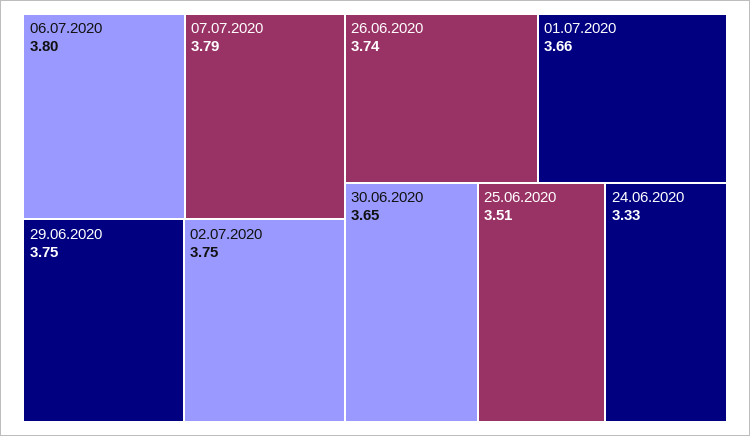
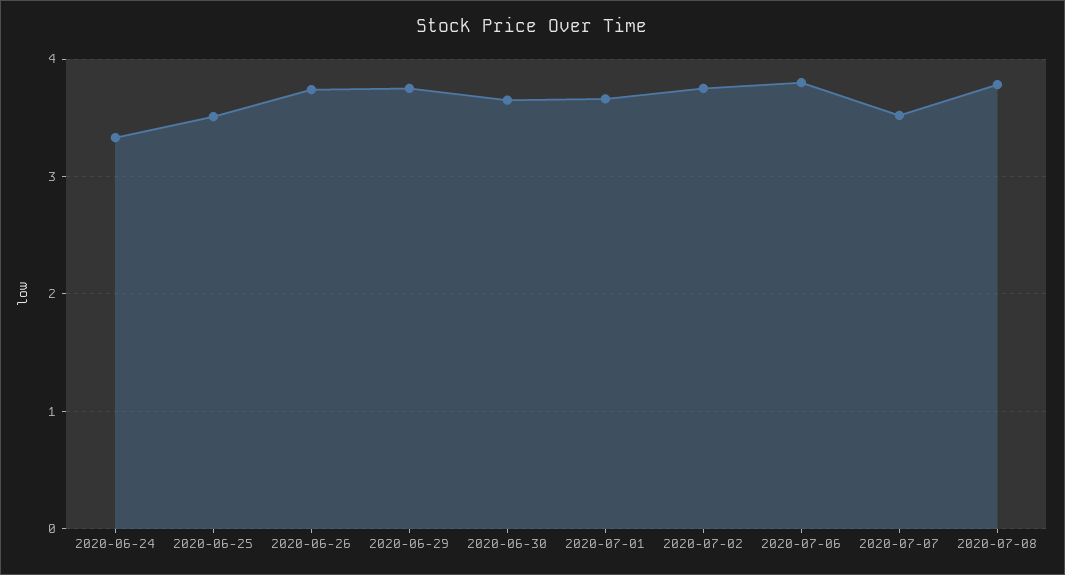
07.07.2020: 3.79 -> 3.5
2020-07-08: none -> 3.8

